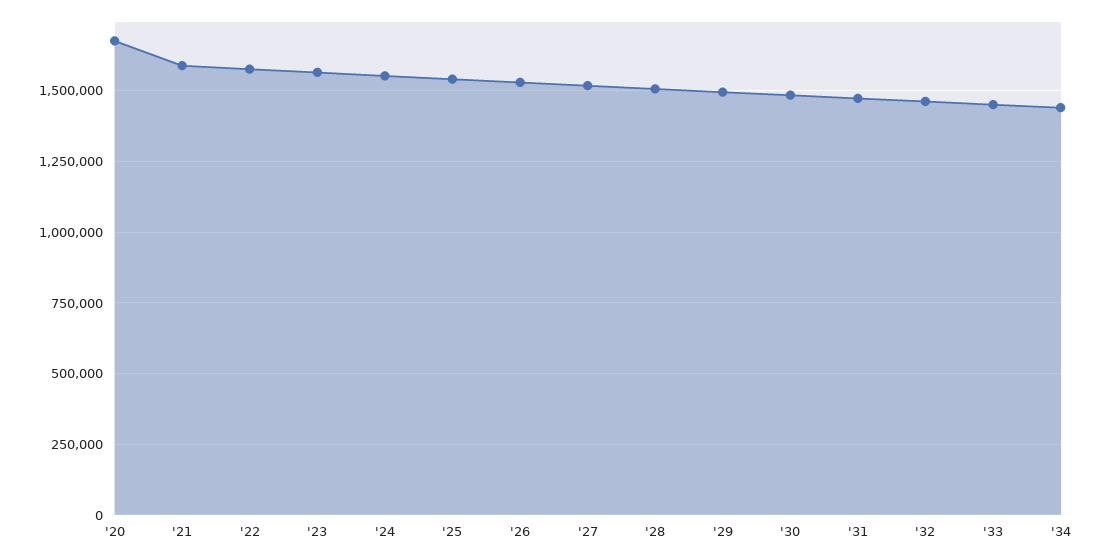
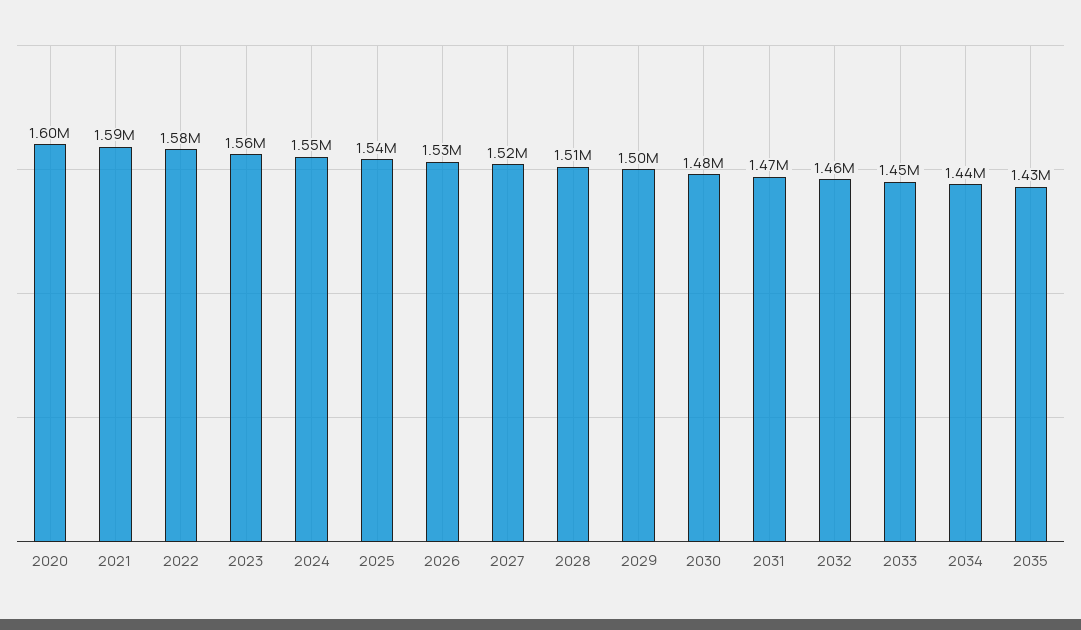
'20: 1675000 -> 1600000
2035: none -> 1430000

